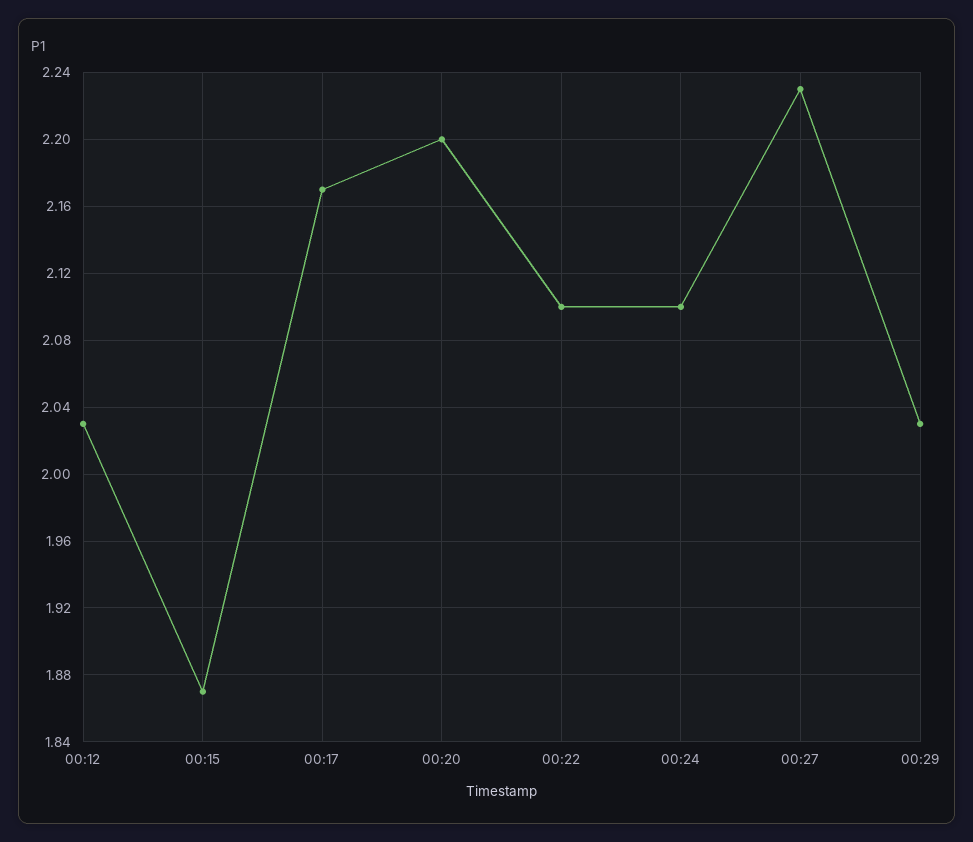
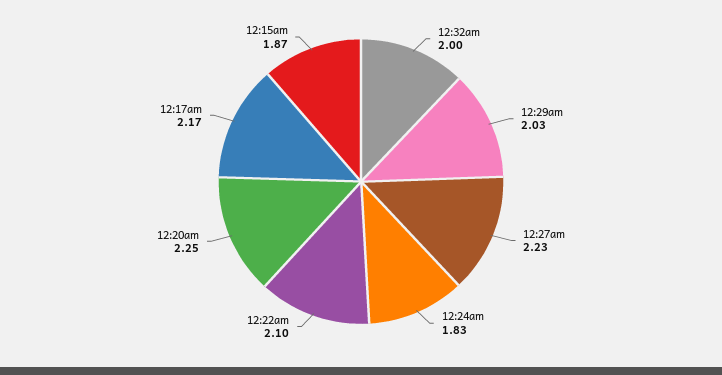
00:12: 2.03 -> none
00:20: 2.2 -> 2.25
00:24: 2.1 -> 1.83
12:32am: none -> 2

